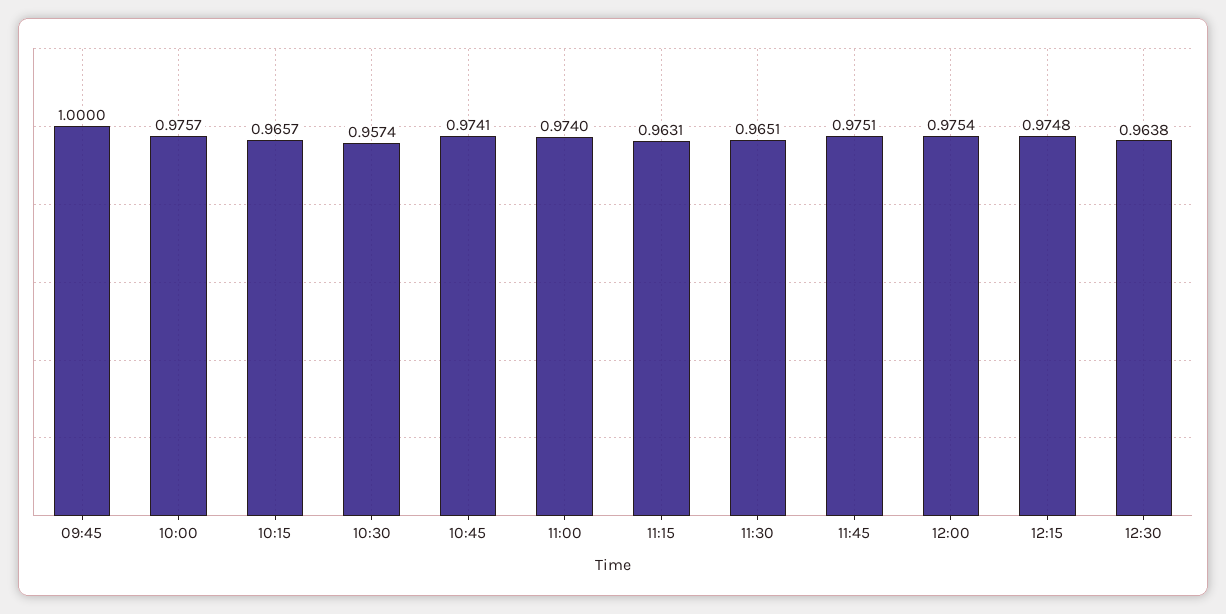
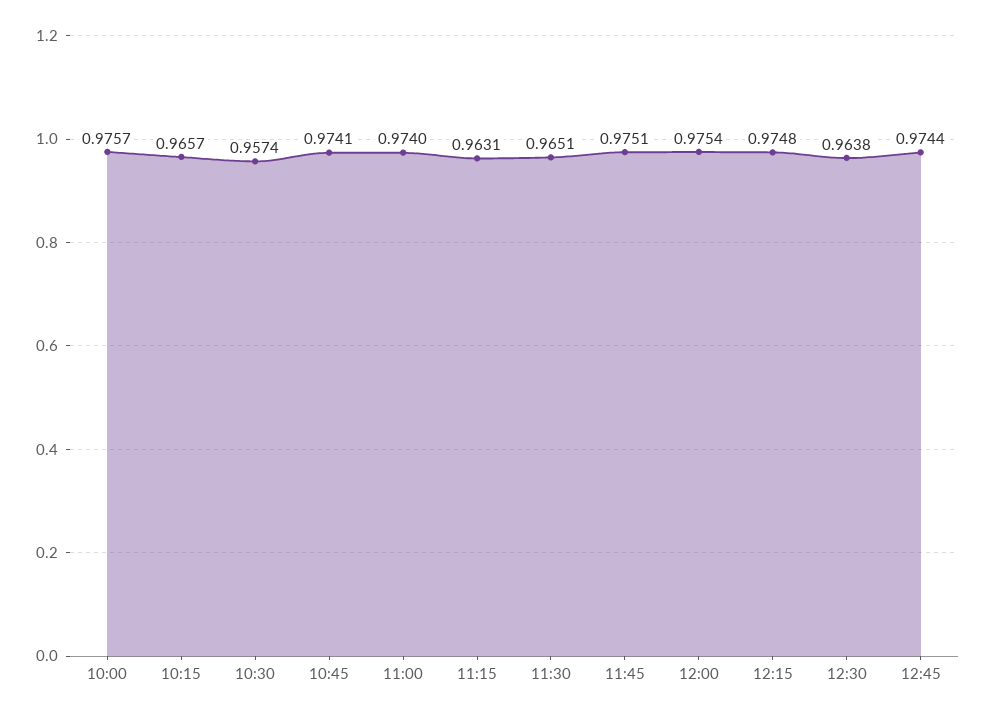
09:45: 1 -> none
12:45: none -> 0.9744

